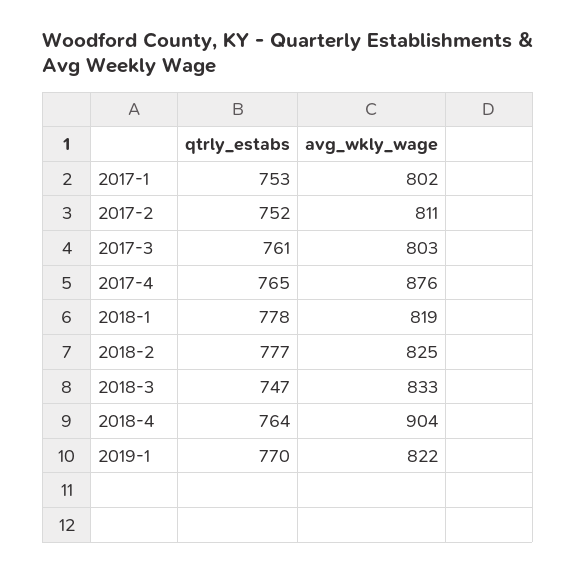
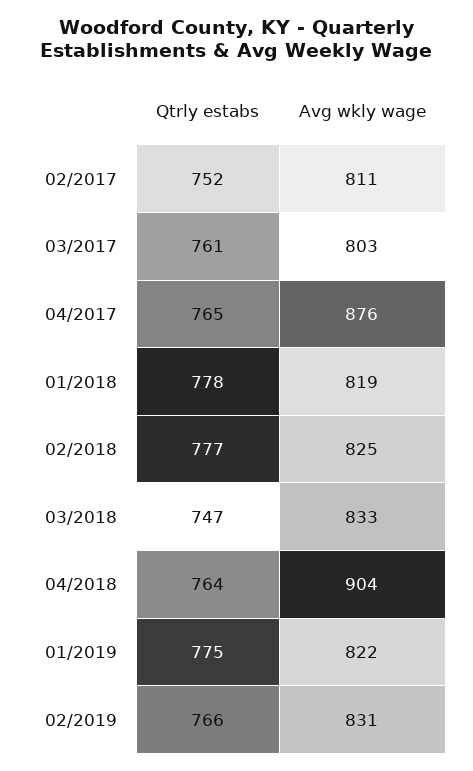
qtrly_estabs, 2017-1: 753 -> none
avg_wkly_wage, 2017-1: 802 -> none
qtrly_estabs, 2019-1: 770 -> 775
qtrly_estabs, 02/2019: none -> 766
avg_wkly_wage, 02/2019: none -> 831

